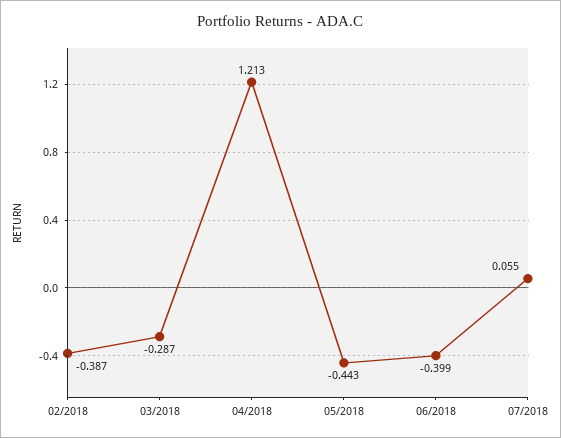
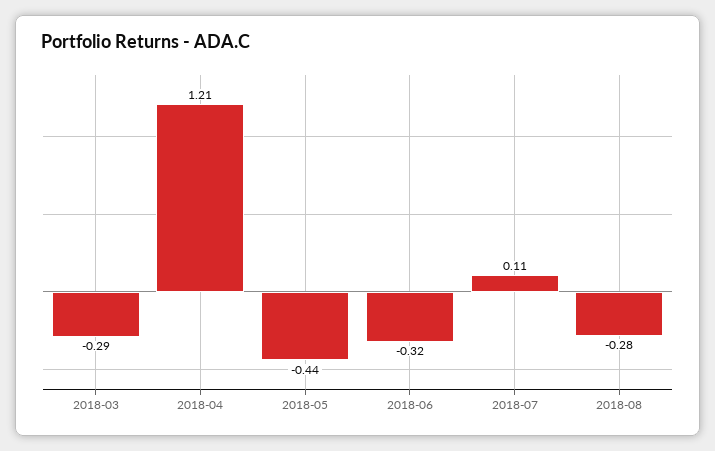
02/2018: -0.387 -> none
06/2018: -0.399 -> -0.32
07/2018: 0.055 -> 0.11
2018-08: none -> -0.28

